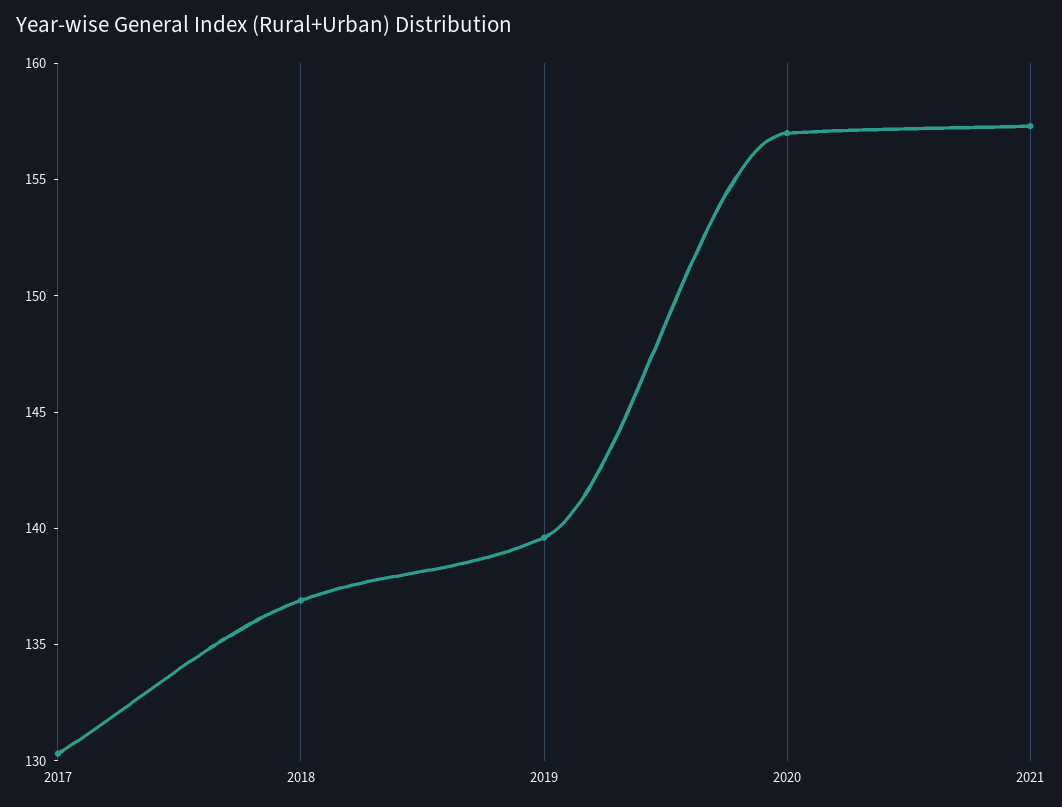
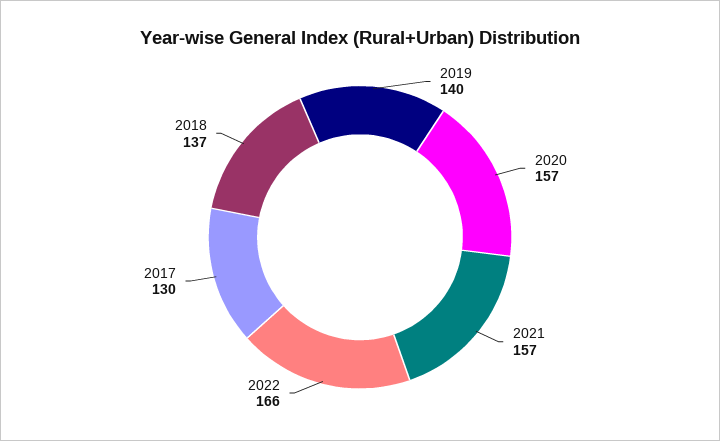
2022: none -> 166

